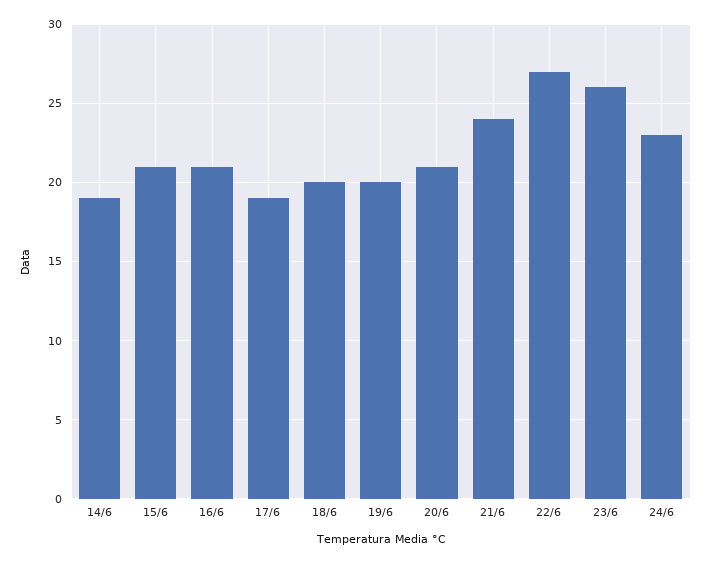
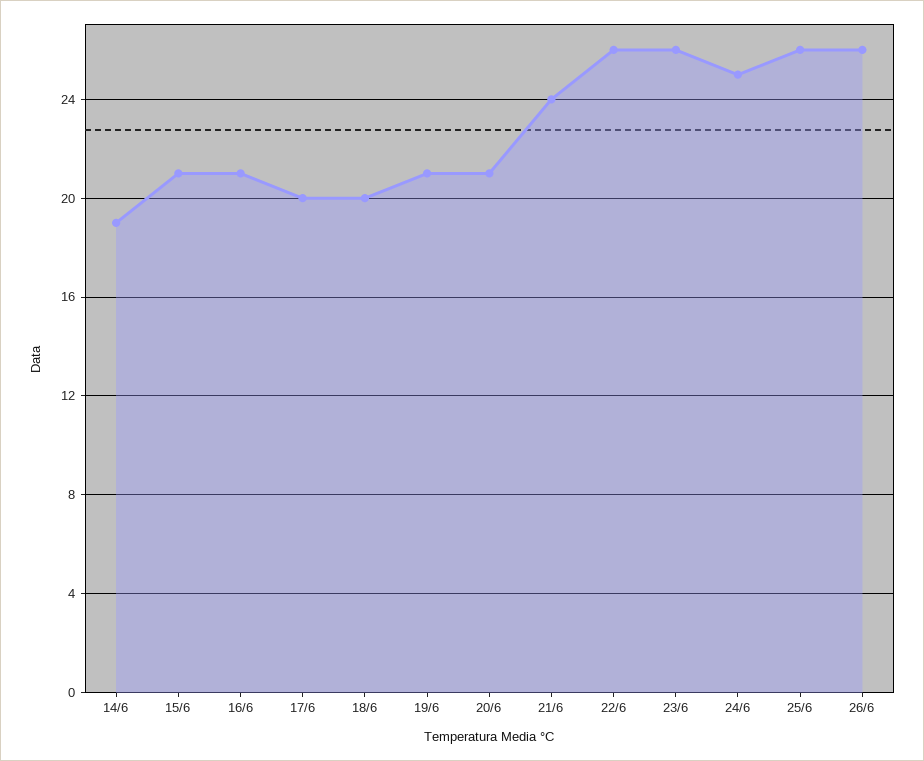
17/6: 19 -> 20
19/6: 20 -> 21
22/6: 27 -> 26
24/6: 23 -> 25
25/6: none -> 26
26/6: none -> 26

